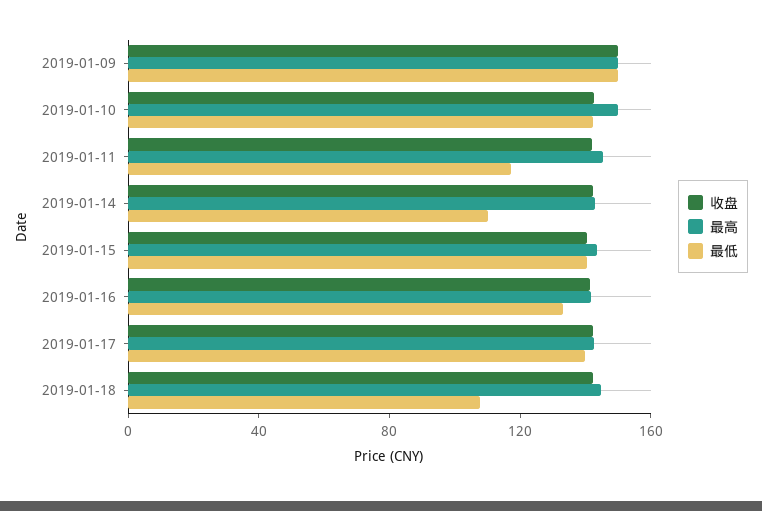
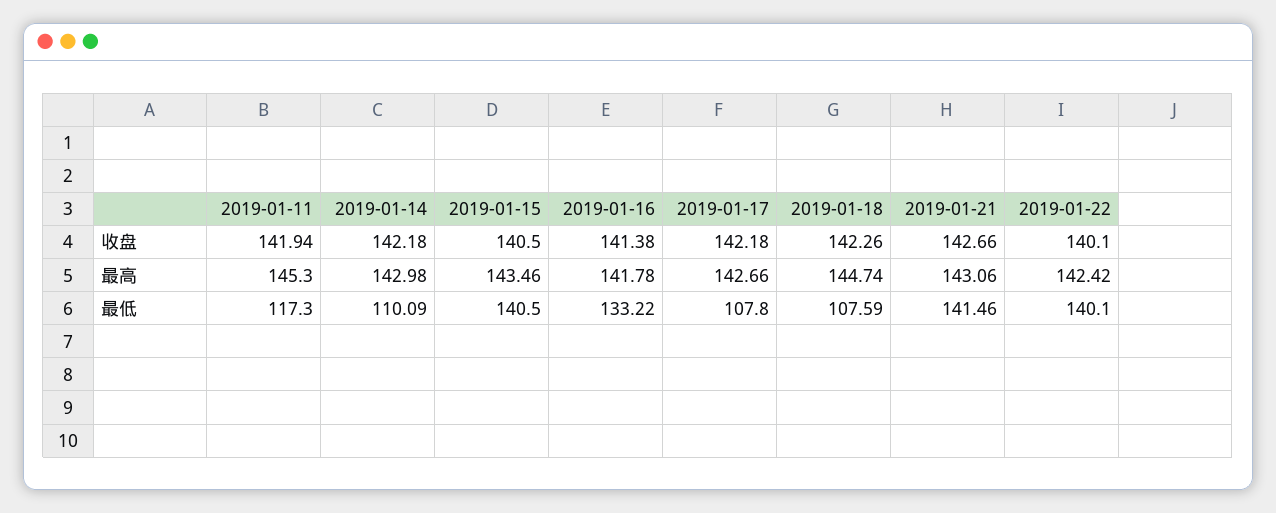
收盘, 2019-01-09: 150 -> none
最高, 2019-01-09: 150 -> none
最低, 2019-01-09: 150 -> none
收盘, 2019-01-10: 140 -> none
最高, 2019-01-10: 150 -> none
最低, 2019-01-10: 140 -> none
最低, 2019-01-17: 140 -> 107.8
收盘, 2019-01-21: none -> 142.66
收盘, 2019-01-22: none -> 140.1
最高, 2019-01-21: none -> 143.06
最高, 2019-01-22: none -> 142.42
最低, 2019-01-21: none -> 141.46
最低, 2019-01-22: none -> 140.1

